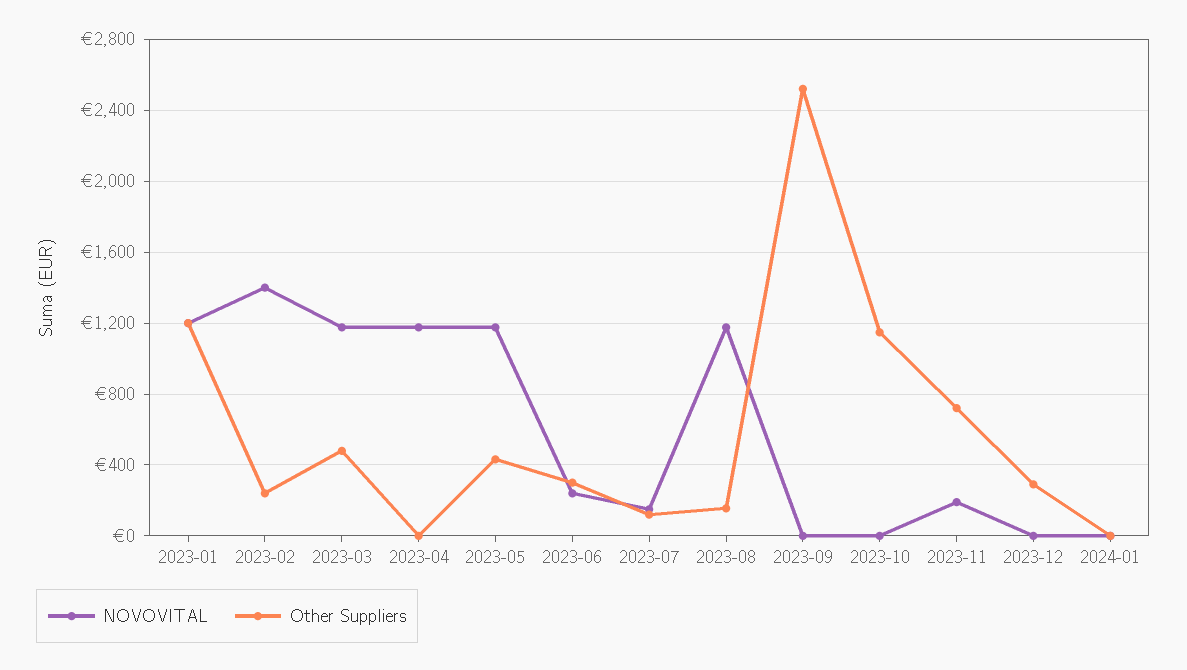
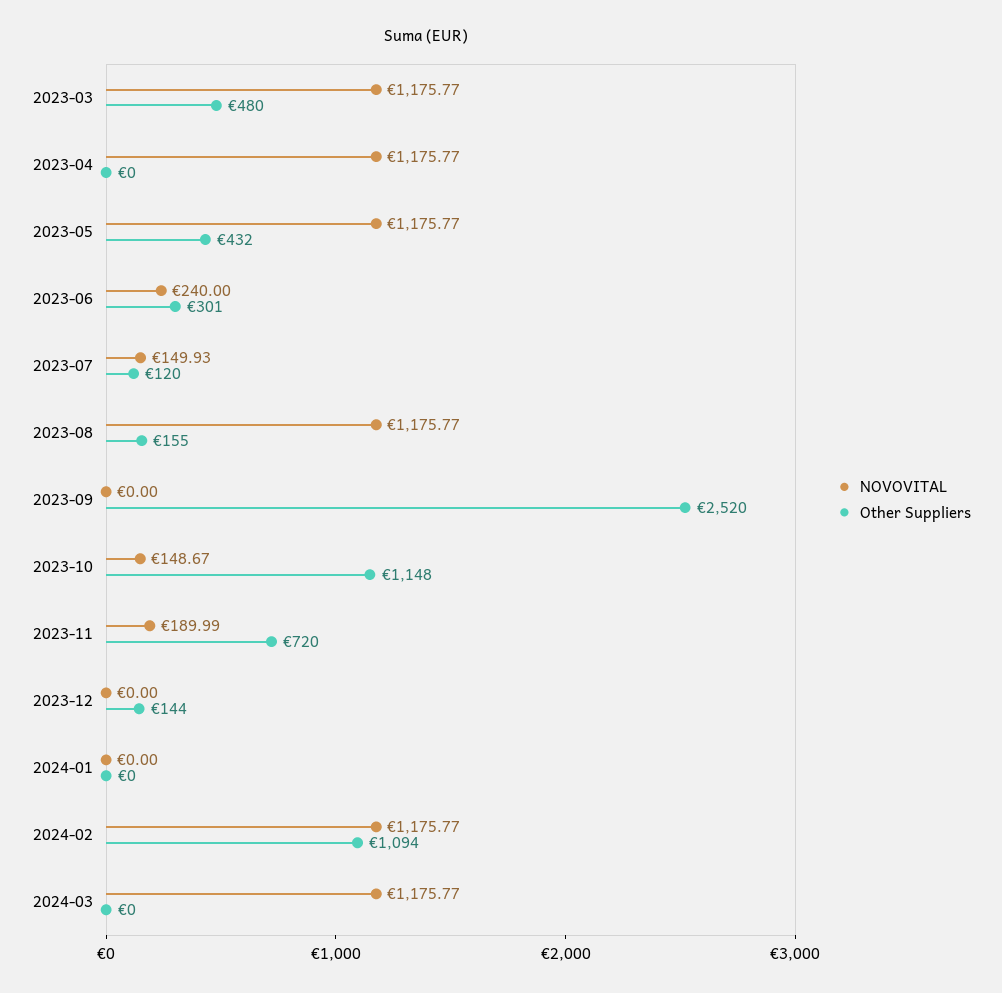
NOVOVITAL, 2023-01: 1200 -> none
Other Suppliers, 2023-01: 1200 -> none
NOVOVITAL, 2023-02: 1400 -> none
Other Suppliers, 2023-02: 250 -> none
NOVOVITAL, 2023-10: 0 -> 148.67
Other Suppliers, 2023-12: 300 -> 144
NOVOVITAL, 2024-02: none -> 1175.77
Other Suppliers, 2024-02: none -> 1094
NOVOVITAL, 2024-03: none -> 1175.77
Other Suppliers, 2024-03: none -> 0

